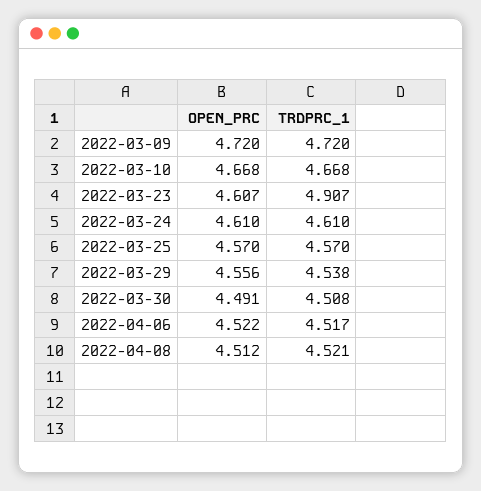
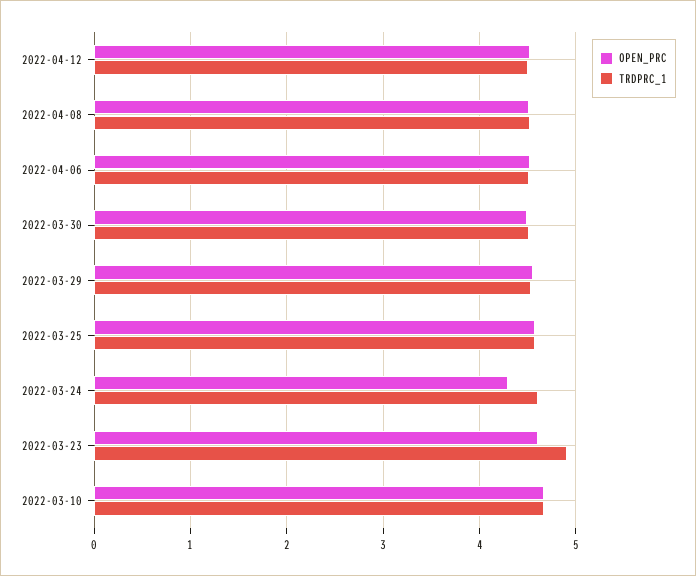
OPEN_PRC, 2022-03-09: 4.72 -> none
TRDPRC_1, 2022-03-09: 4.72 -> none
OPEN_PRC, 2022-03-24: 4.61 -> 4.3
OPEN_PRC, 2022-04-12: none -> 4.5
TRDPRC_1, 2022-04-12: none -> 4.5

